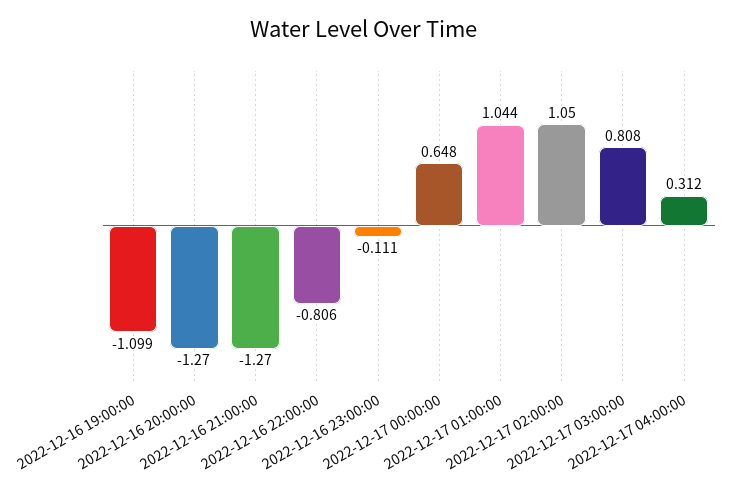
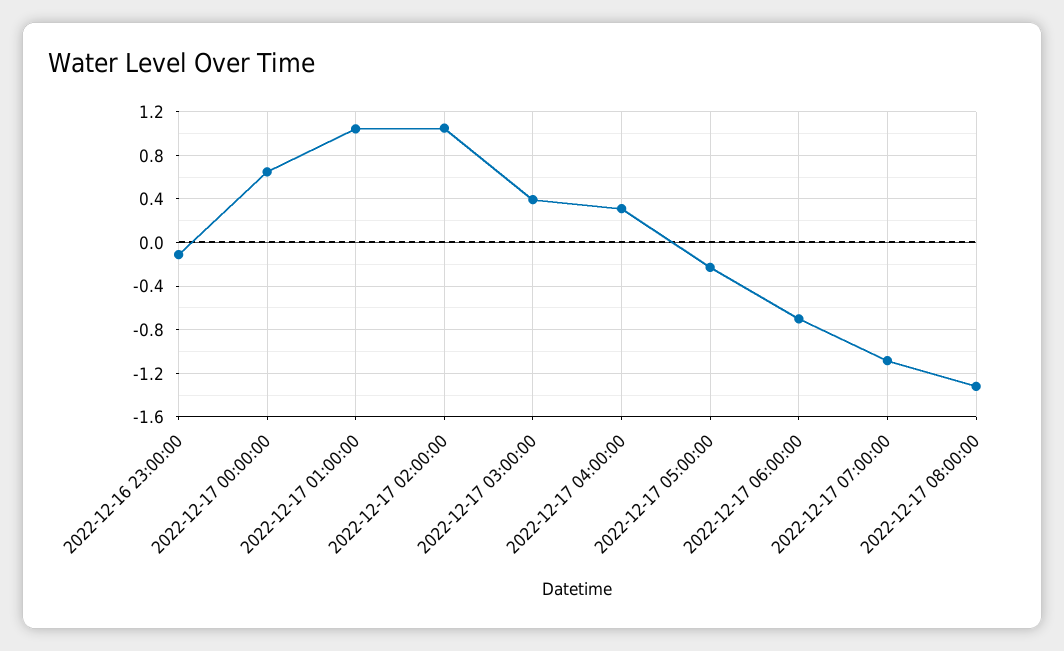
2022-12-16 19:00:00: -1.099 -> none
2022-12-16 20:00:00: -1.27 -> none
2022-12-16 21:00:00: -1.27 -> none
2022-12-16 22:00:00: -0.806 -> none
2022-12-17 03:00:00: 0.808 -> 0.4
2022-12-17 05:00:00: none -> -0.2
2022-12-17 06:00:00: none -> -0.7
2022-12-17 07:00:00: none -> -1.1
2022-12-17 08:00:00: none -> -1.3

